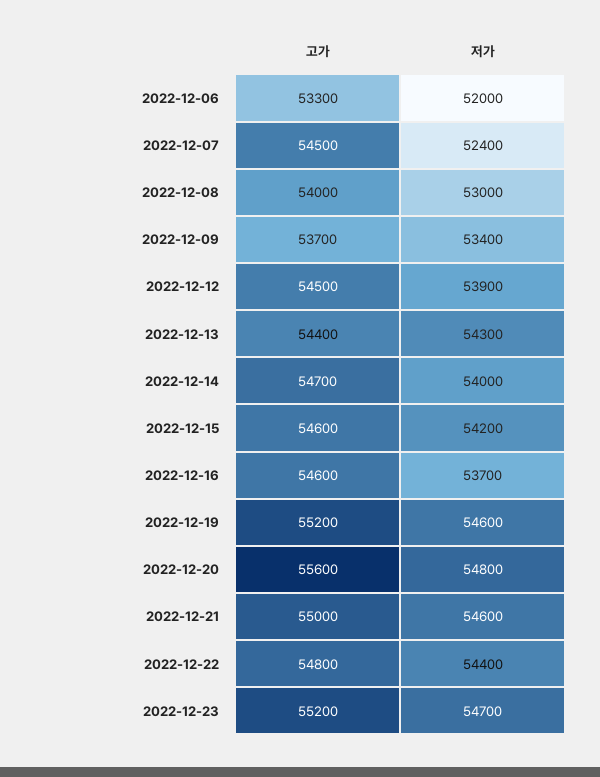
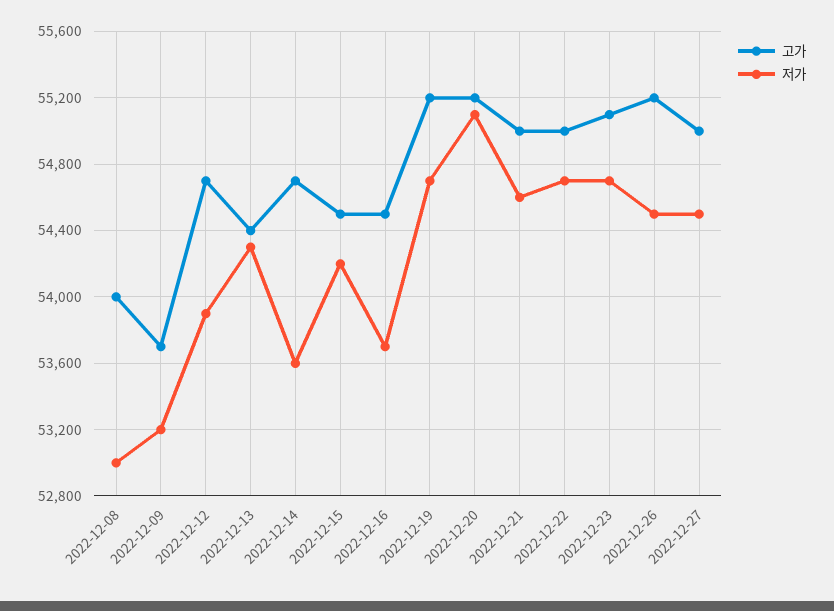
고가, 2022-12-06: 53300 -> none
저가, 2022-12-06: 52000 -> none
고가, 2022-12-07: 54500 -> none
저가, 2022-12-07: 52400 -> none
저가, 2022-12-09: 53400 -> 53200
고가, 2022-12-12: 54500 -> 54700
저가, 2022-12-14: 54000 -> 53600
고가, 2022-12-15: 54600 -> 54500
고가, 2022-12-16: 54600 -> 54500
저가, 2022-12-19: 54600 -> 54700
고가, 2022-12-20: 55600 -> 55200
저가, 2022-12-20: 54800 -> 55100
고가, 2022-12-22: 54800 -> 55000
저가, 2022-12-22: 54400 -> 54700
고가, 2022-12-23: 55200 -> 55100
고가, 2022-12-26: none -> 55200
저가, 2022-12-26: none -> 54500
고가, 2022-12-27: none -> 55000
저가, 2022-12-27: none -> 54500

